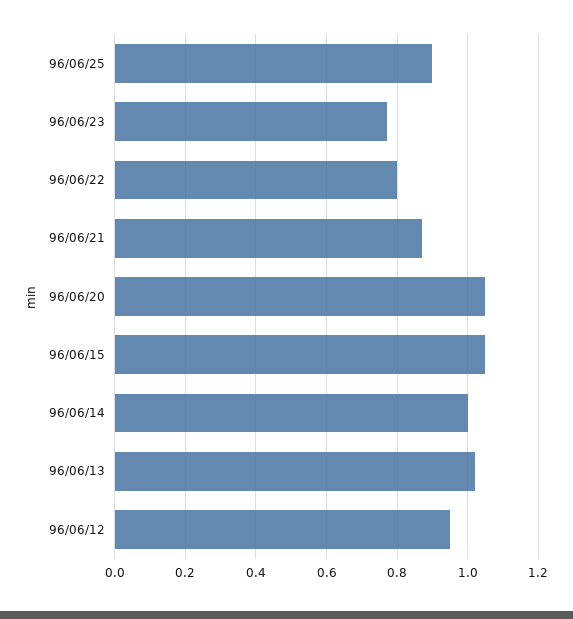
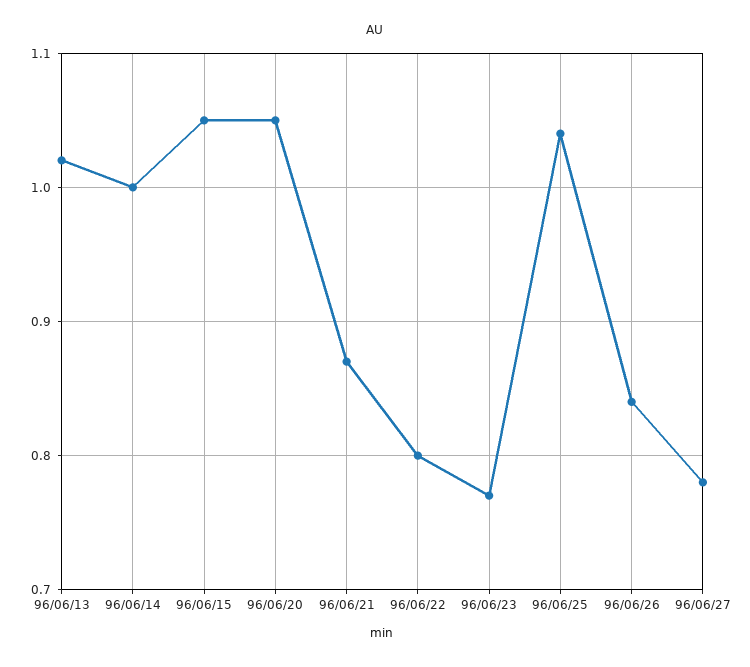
96/06/25: 0.9 -> 1.04
96/06/12: 0.95 -> none
96/06/26: none -> 0.84
96/06/27: none -> 0.78

